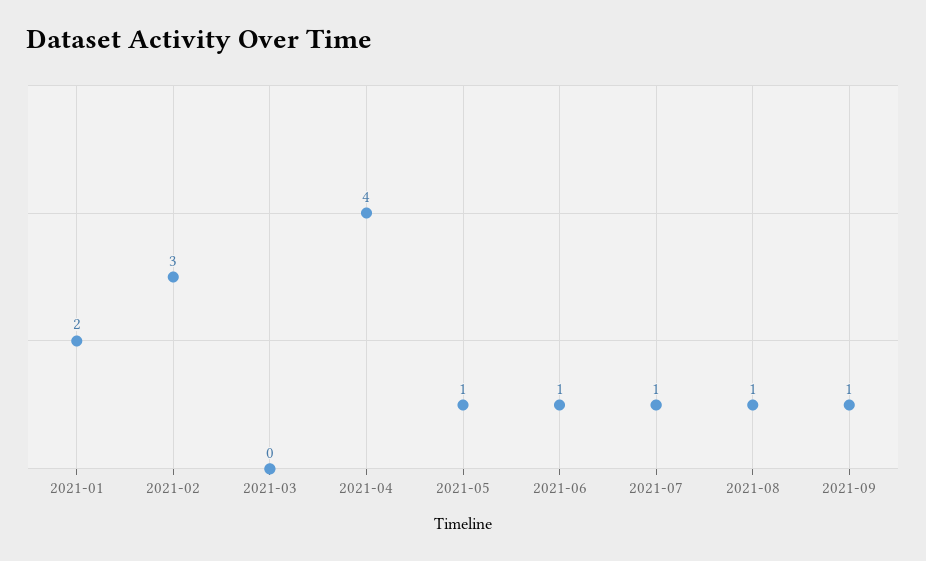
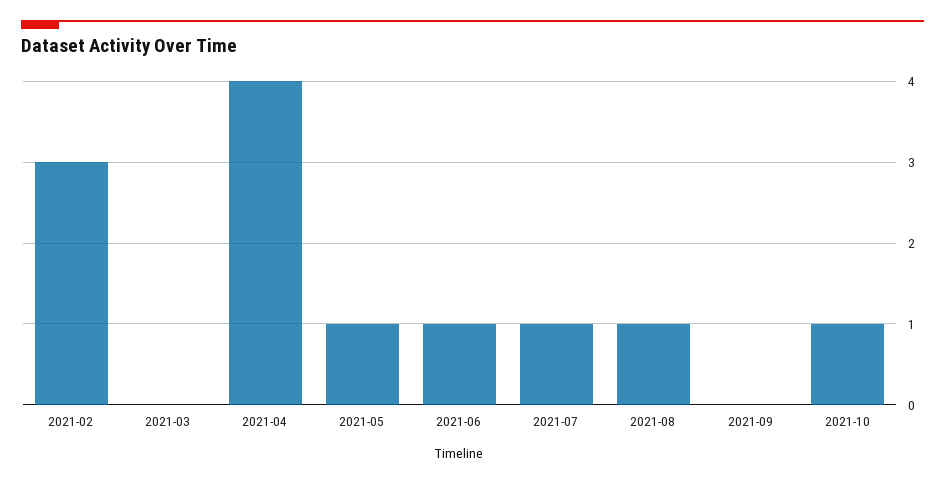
2021-01: 2 -> none
2021-09: 1 -> 0
2021-10: none -> 1

